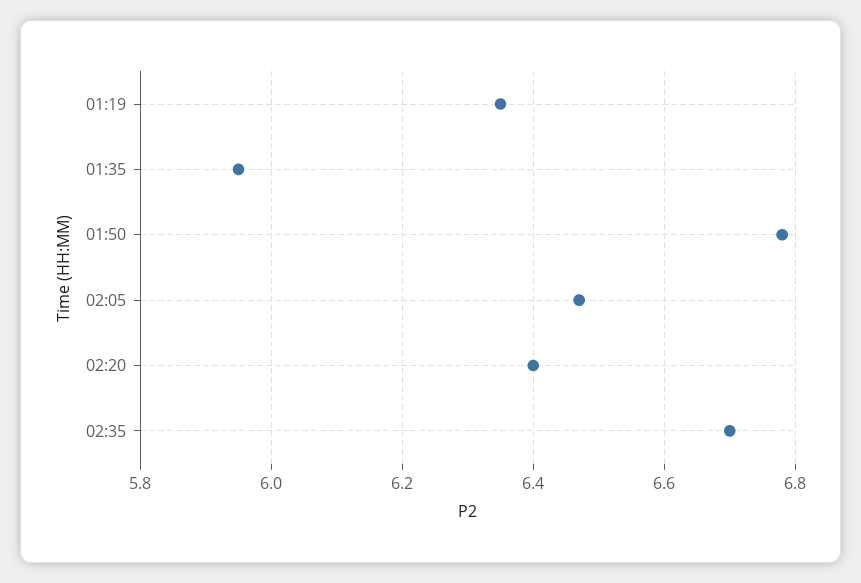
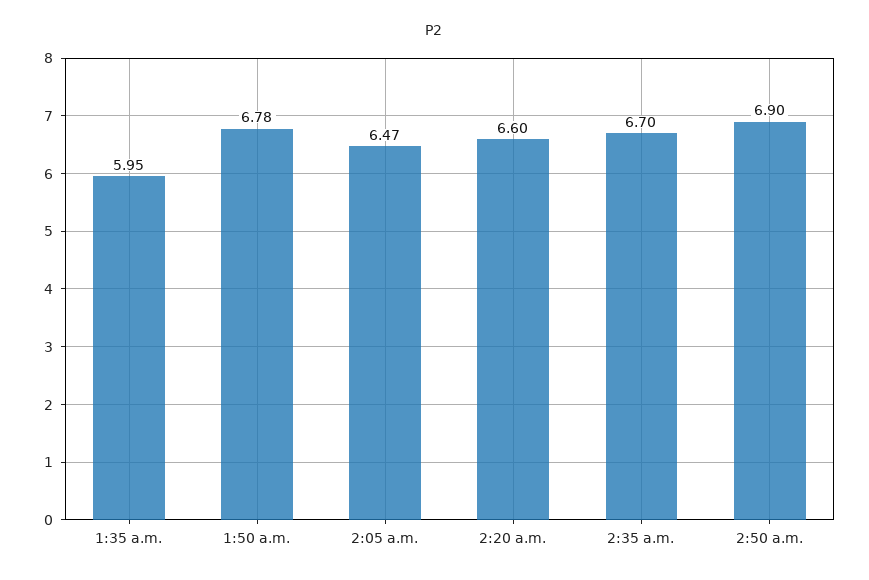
01:19: 6.35 -> none
02:20: 6.4 -> 6.6
2:50 a.m.: none -> 6.9

